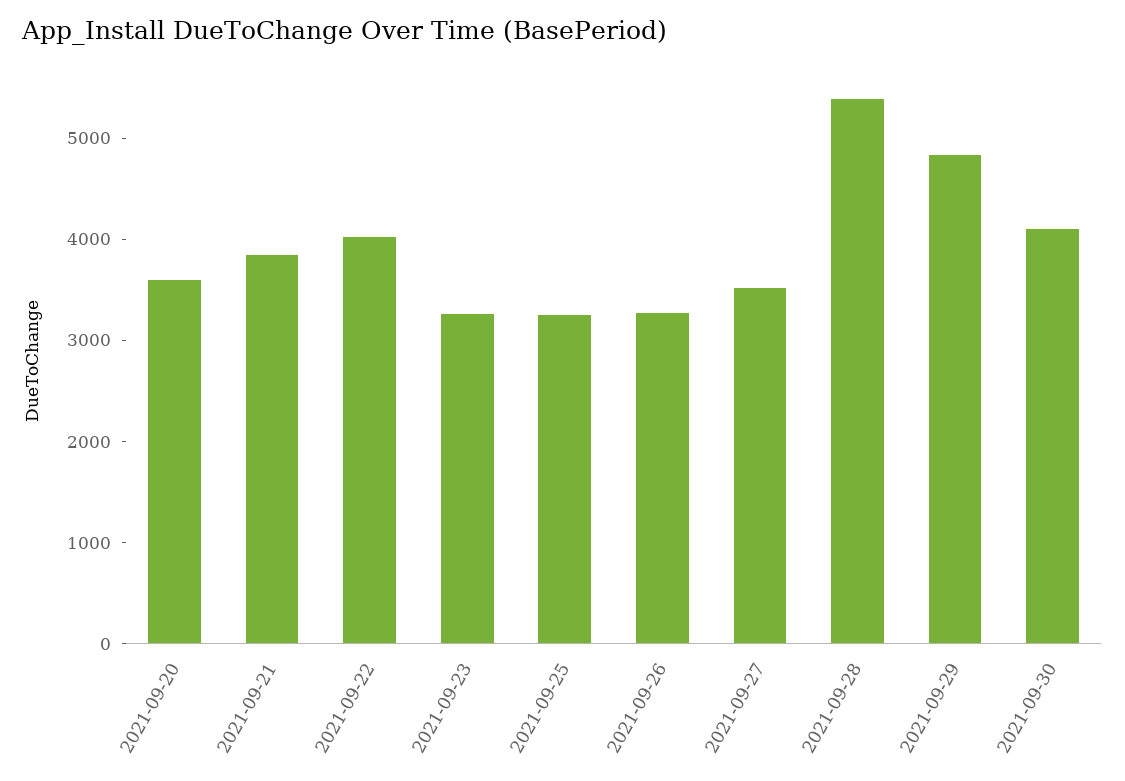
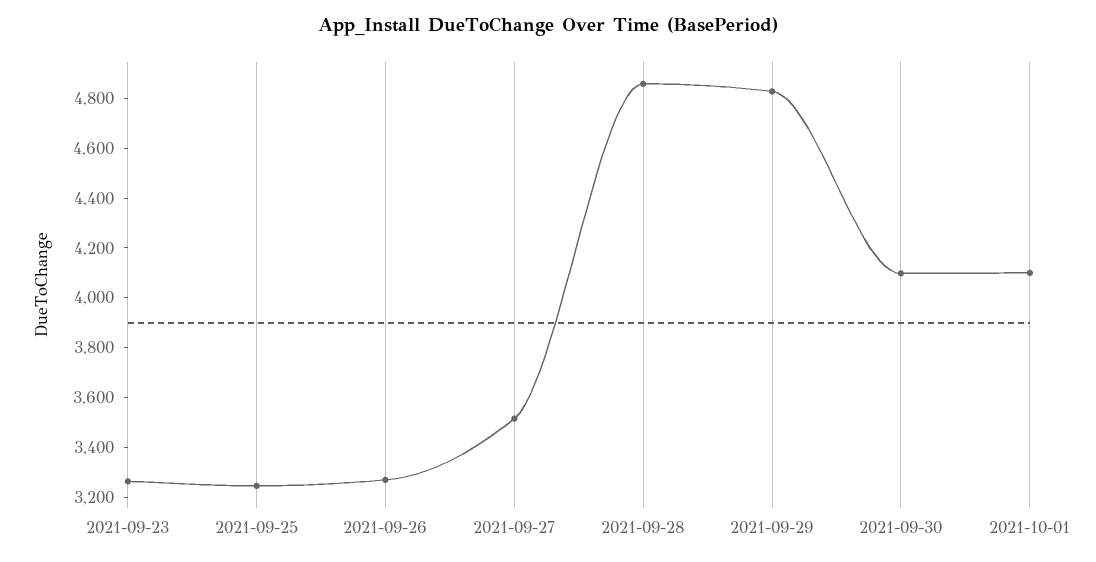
2021-09-20: 3600 -> none
2021-09-21: 3800 -> none
2021-09-22: 4000 -> none
2021-09-28: 5400 -> 4850
2021-10-01: none -> 4100

